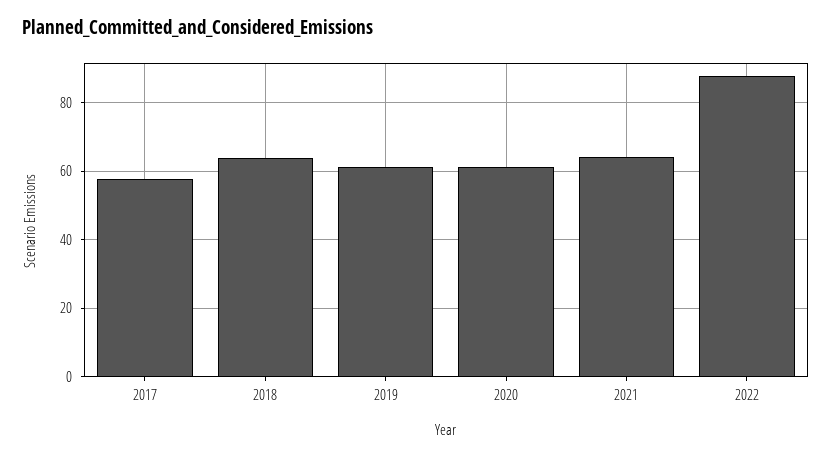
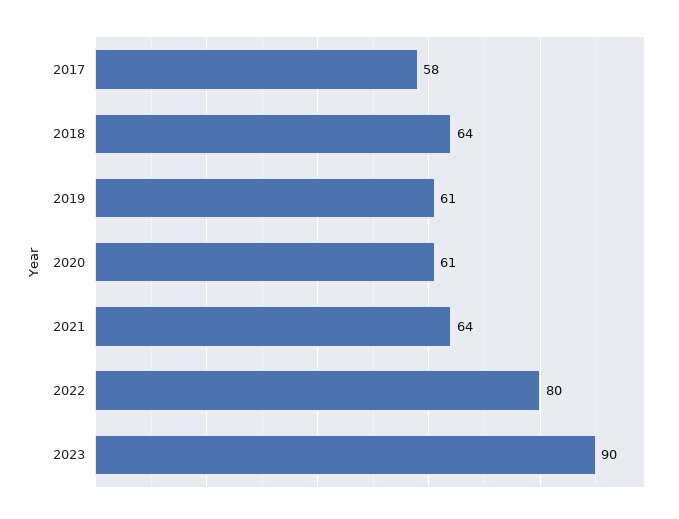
2022: 88 -> 80
2023: none -> 90

